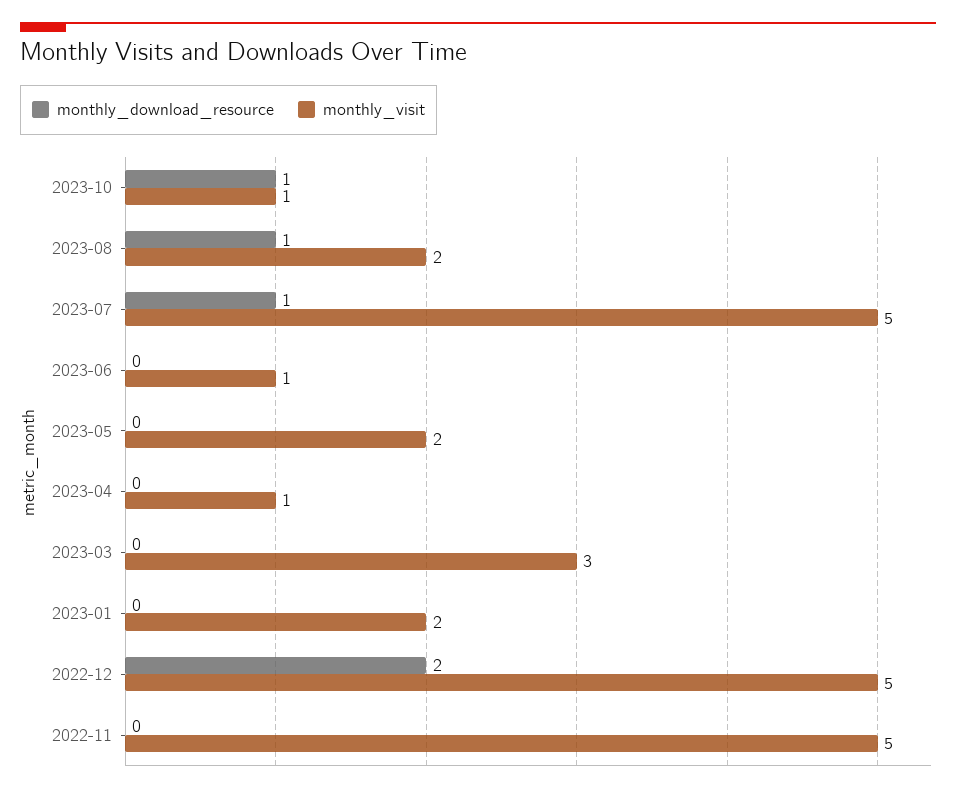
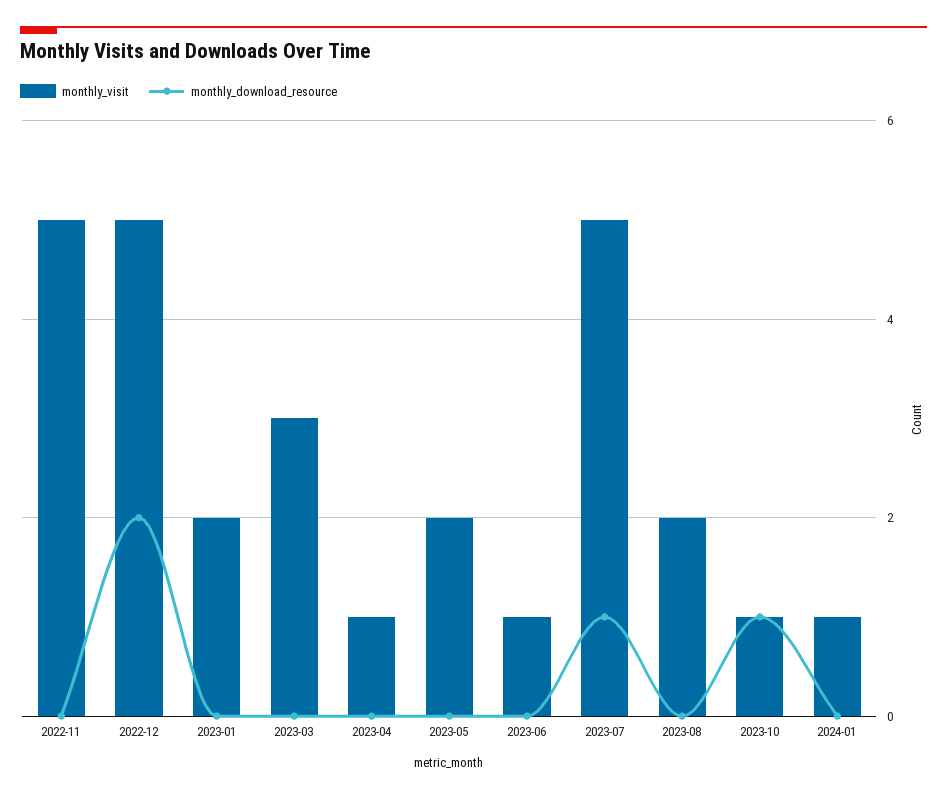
monthly_download_resource, 2023-08: 1 -> 0
monthly_visit, 2024-01: none -> 1
monthly_download_resource, 2024-01: none -> 0

